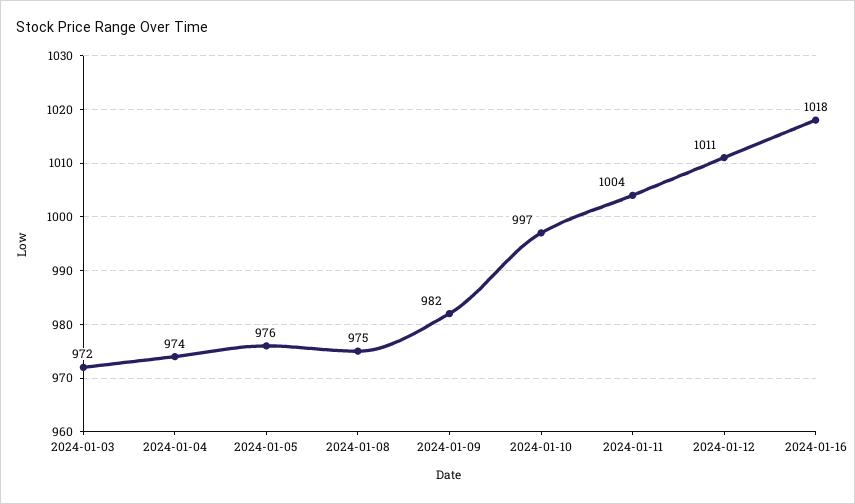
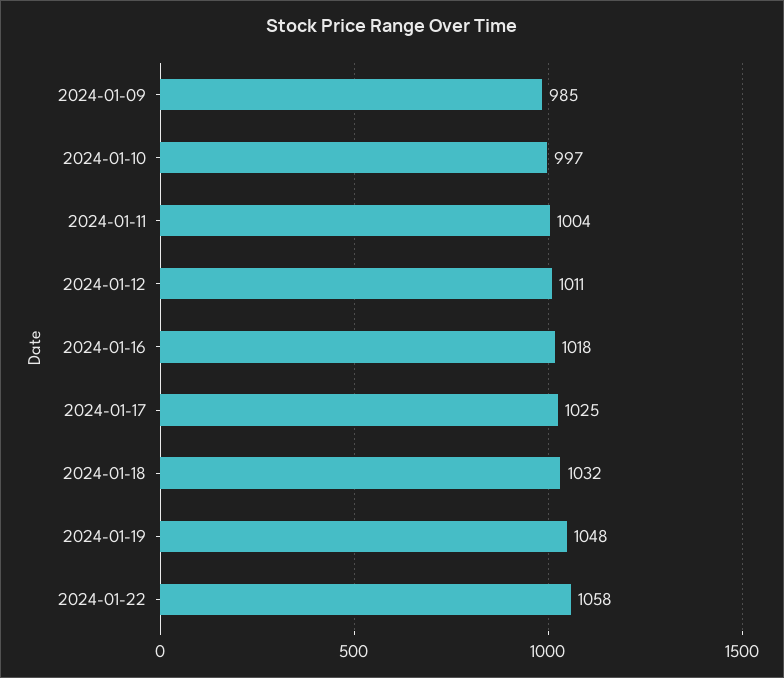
2024-01-03: 972 -> none
2024-01-04: 974 -> none
2024-01-05: 976 -> none
2024-01-08: 975 -> none
2024-01-09: 982 -> 985
2024-01-17: none -> 1025
2024-01-18: none -> 1032
2024-01-19: none -> 1048
2024-01-22: none -> 1058

